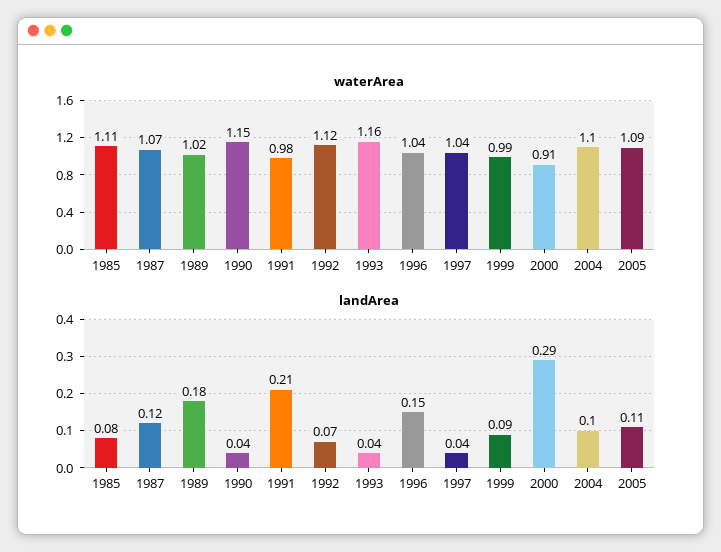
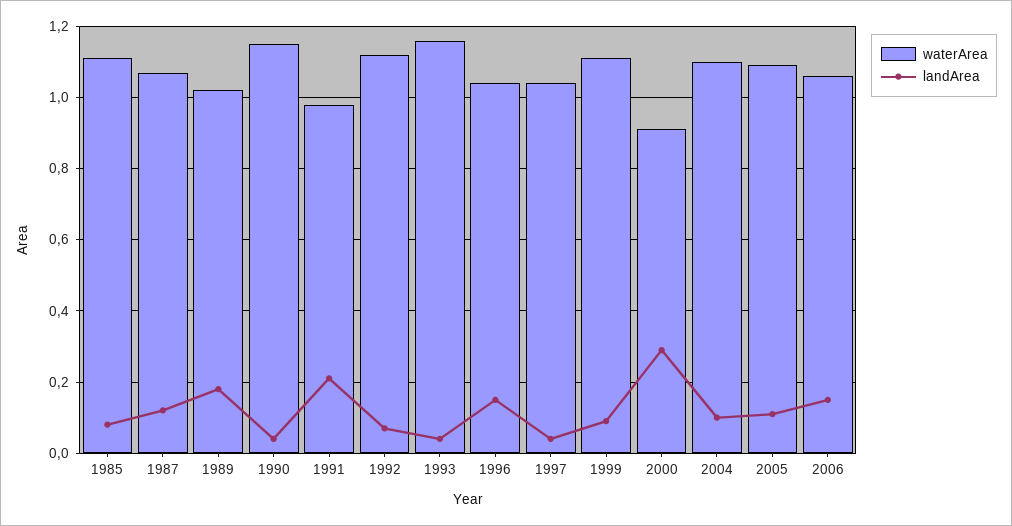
waterArea, 1999: 0.99 -> 1.1
waterArea, 2006: none -> 1.05
landArea, 2006: none -> 0.15

